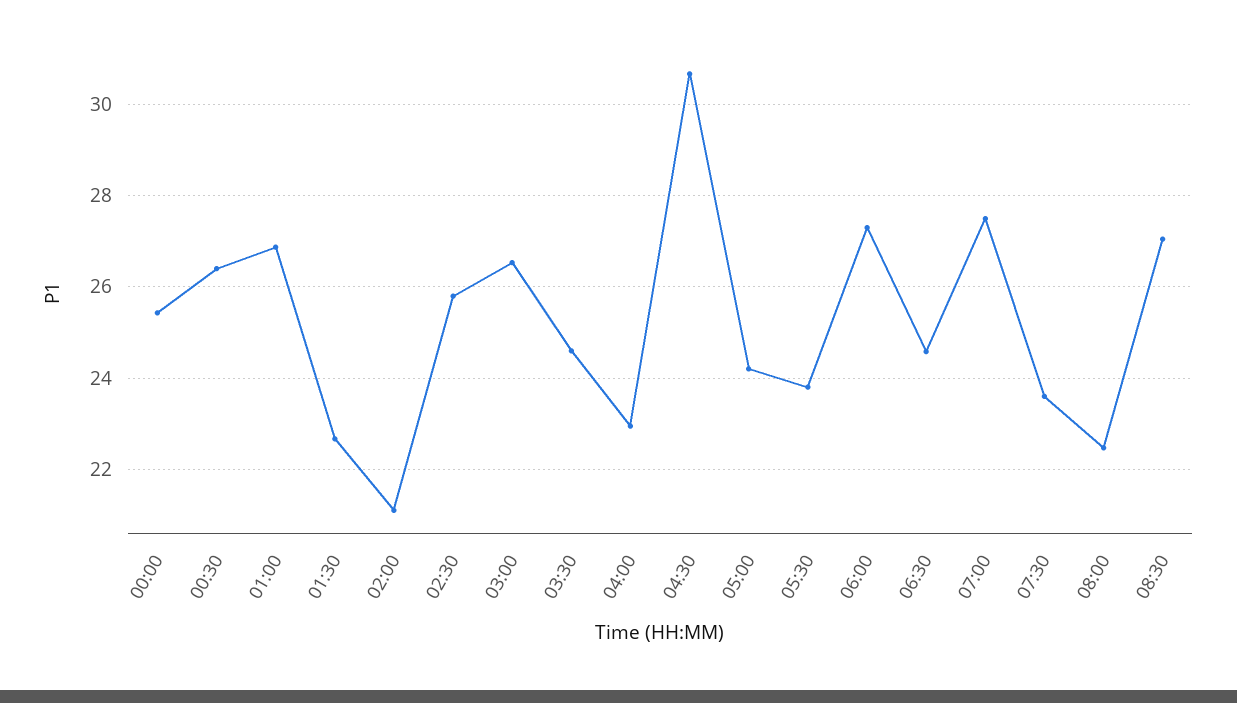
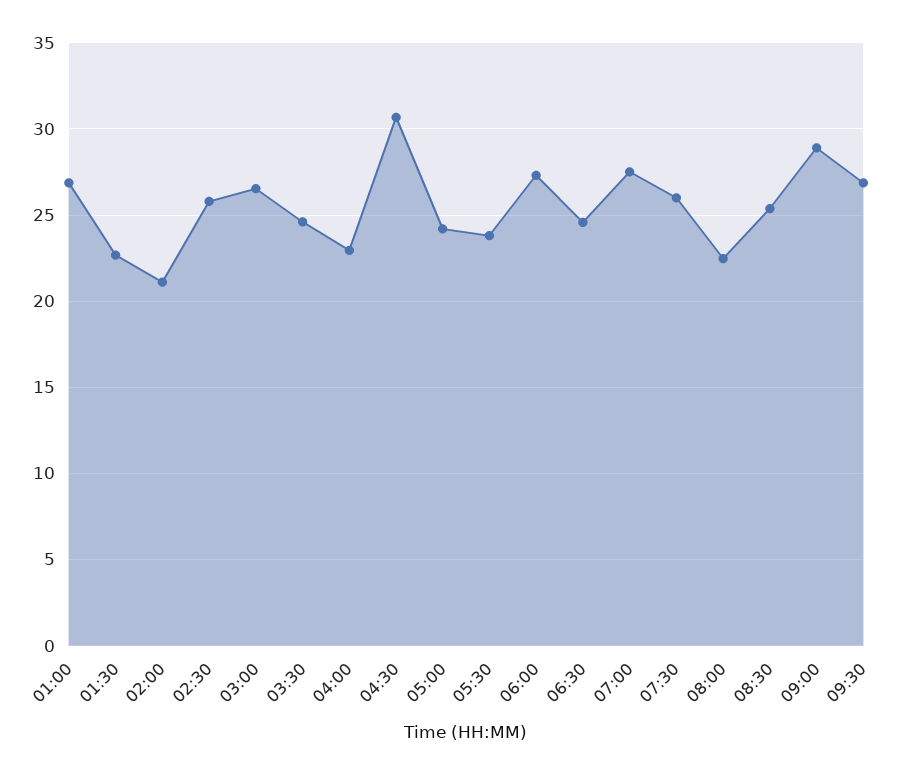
00:00: 25.4 -> none
00:30: 26.4 -> none
07:30: 23.6 -> 26
08:30: 27 -> 25.5
09:00: none -> 29
09:30: none -> 27

